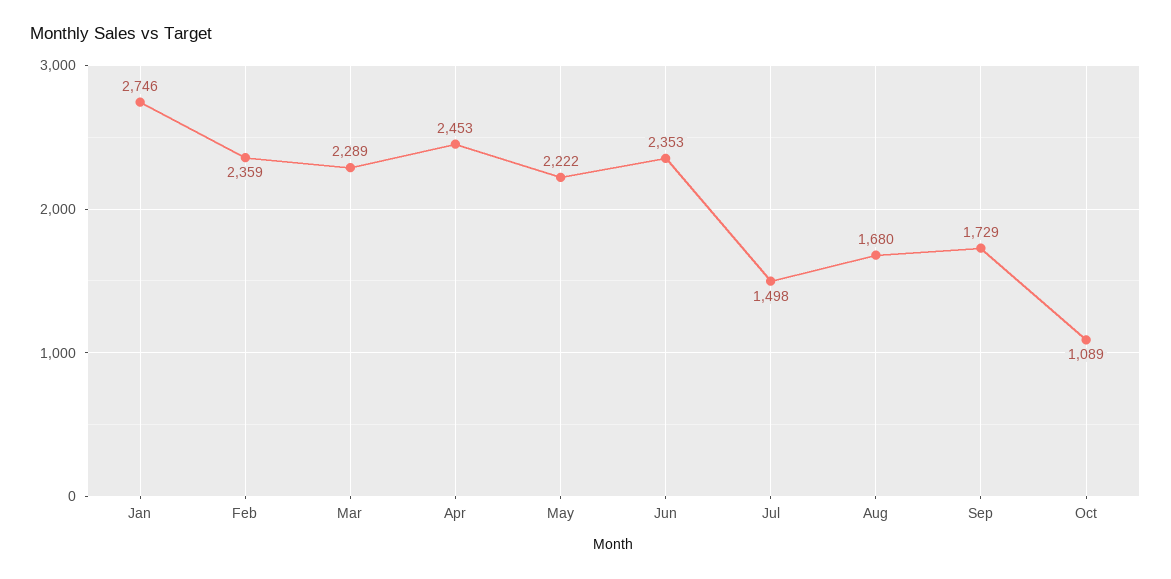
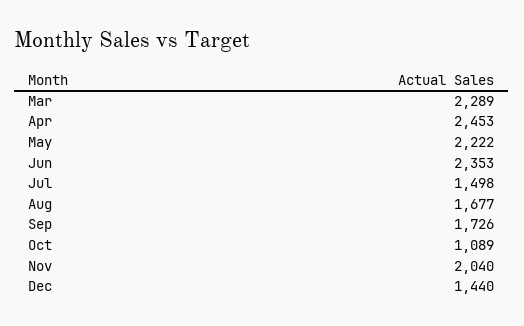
Jan: 2746 -> none
Feb: 2359 -> none
Aug: 1680 -> 1677
Sep: 1729 -> 1726
Nov: none -> 2040
Dec: none -> 1440

